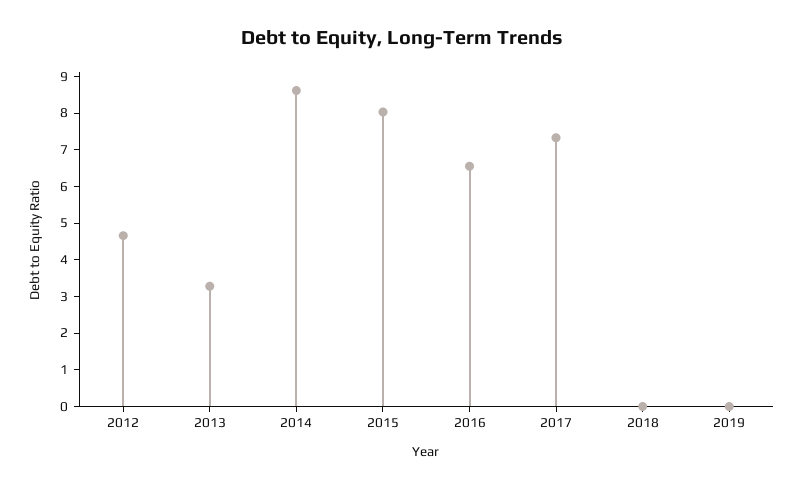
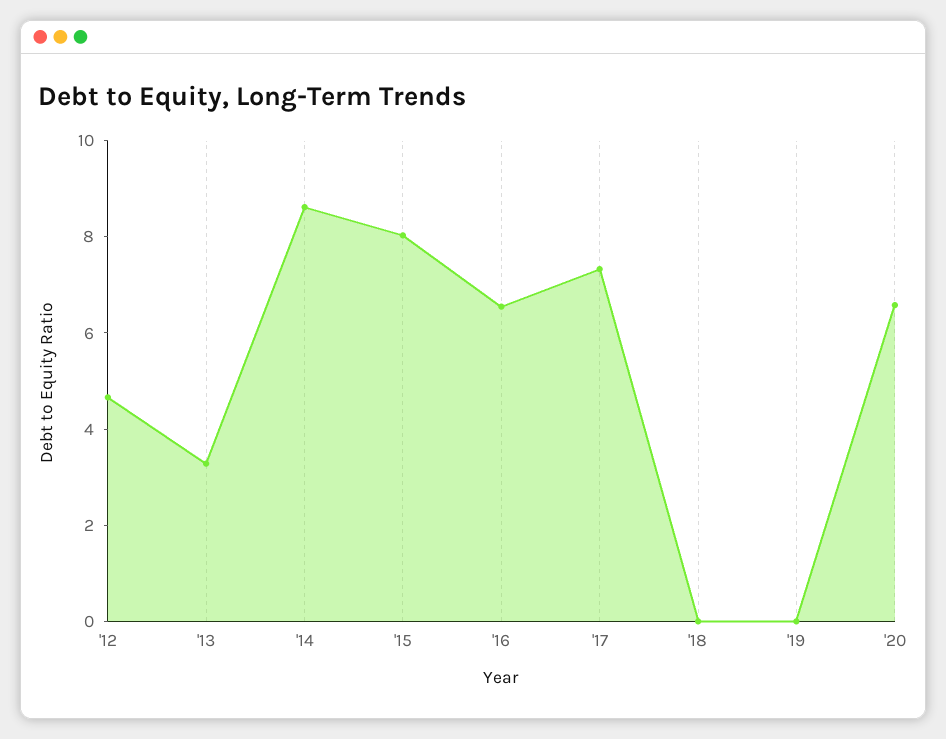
'20: none -> 6.5

